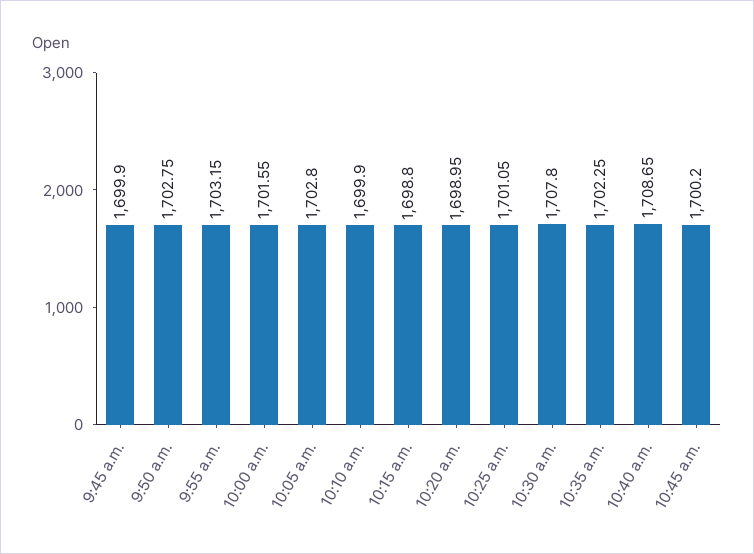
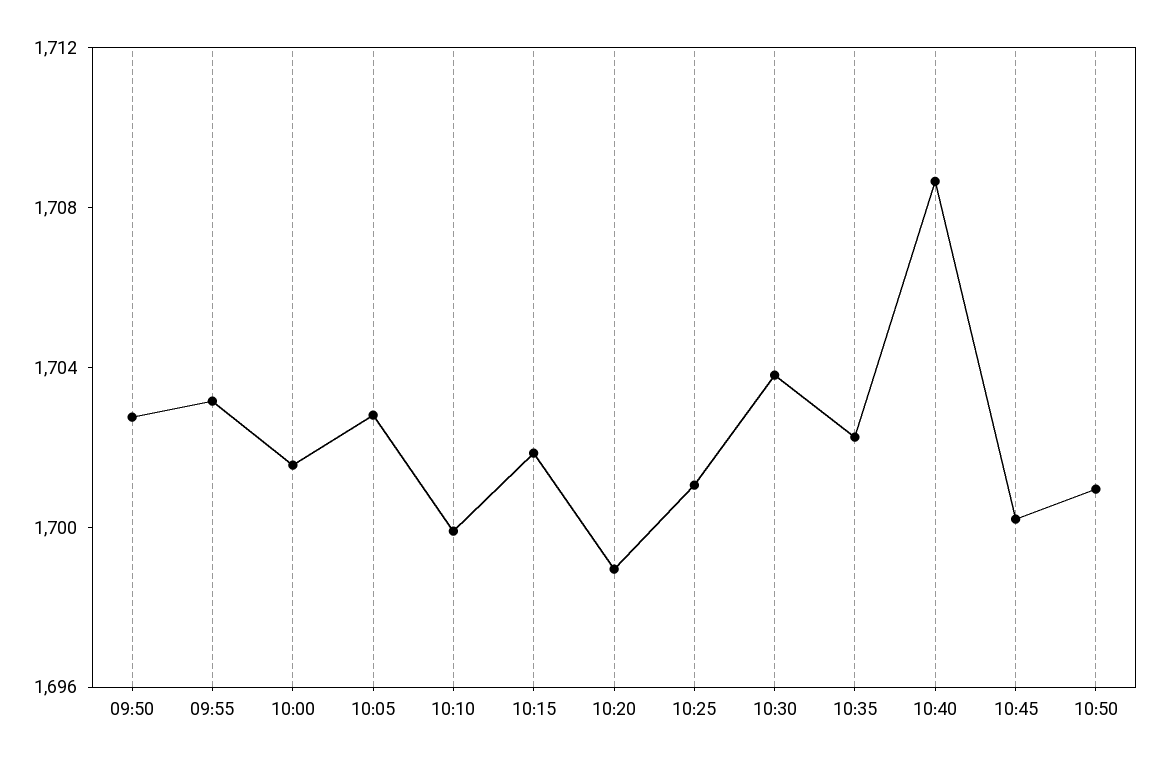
9:45 a.m.: 1699.9 -> none
10:15 a.m.: 1698.8 -> 1702
10:30 a.m.: 1707.8 -> 1704
10:50: none -> 1701

